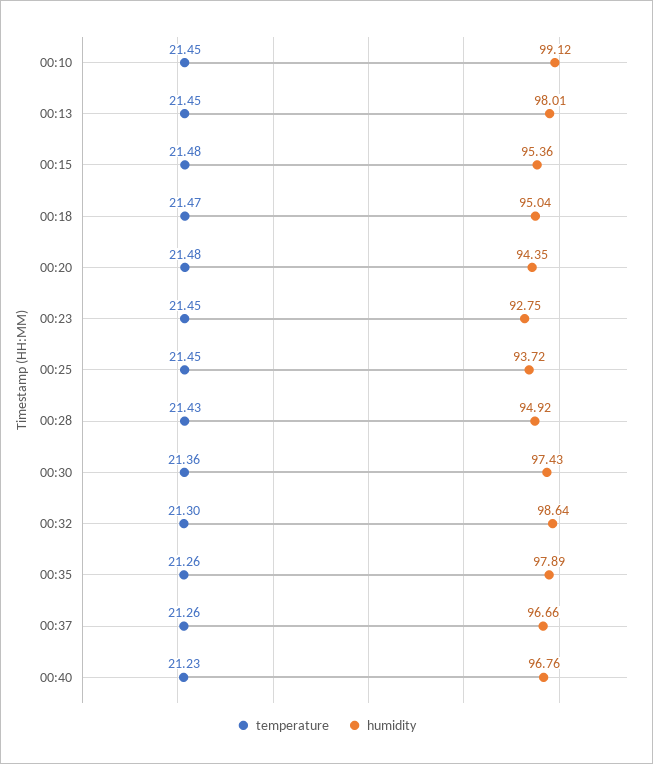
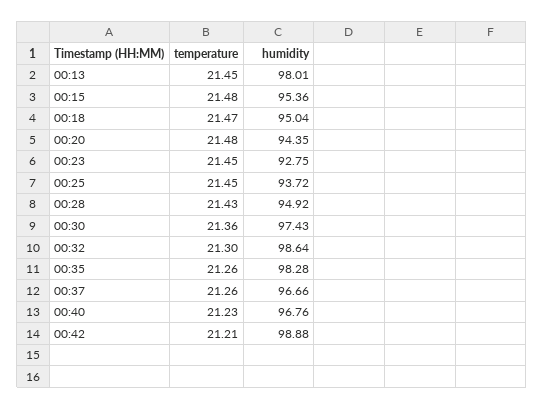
temperature, 00:10: 21.45 -> none
humidity, 00:10: 99.12 -> none
humidity, 00:35: 97.89 -> 98.28
temperature, 00:42: none -> 21.21
humidity, 00:42: none -> 98.88

